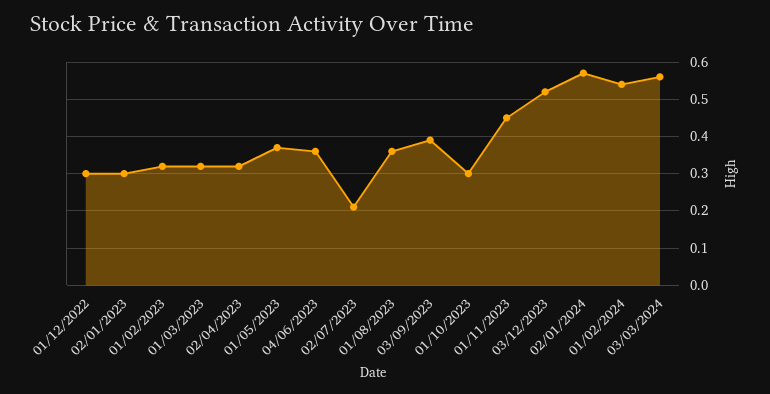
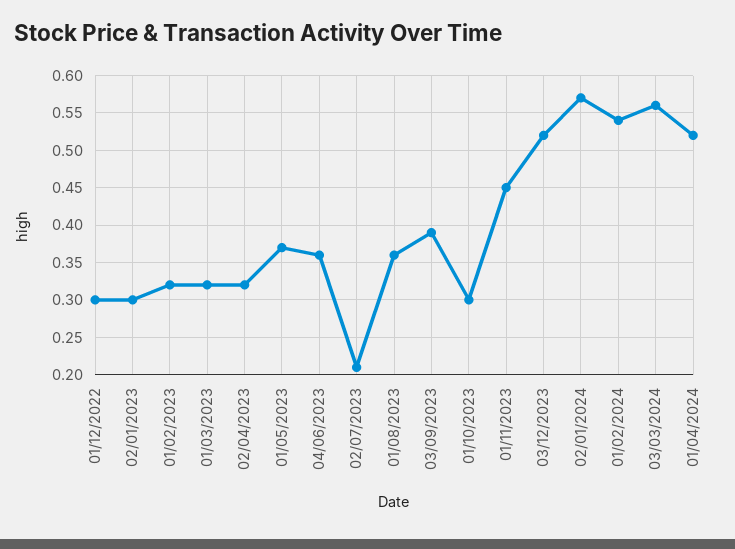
01/04/2024: none -> 0.52

